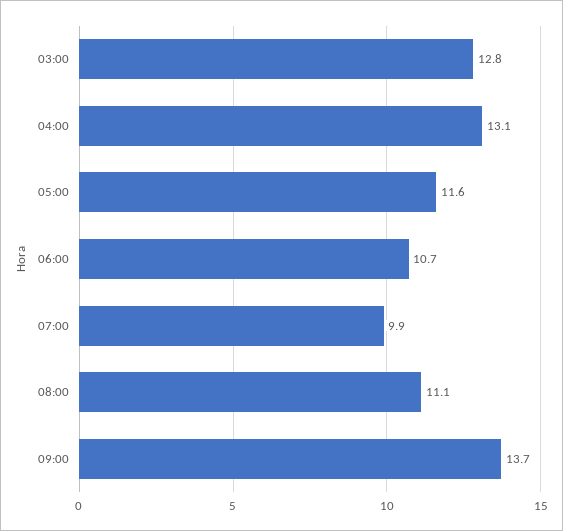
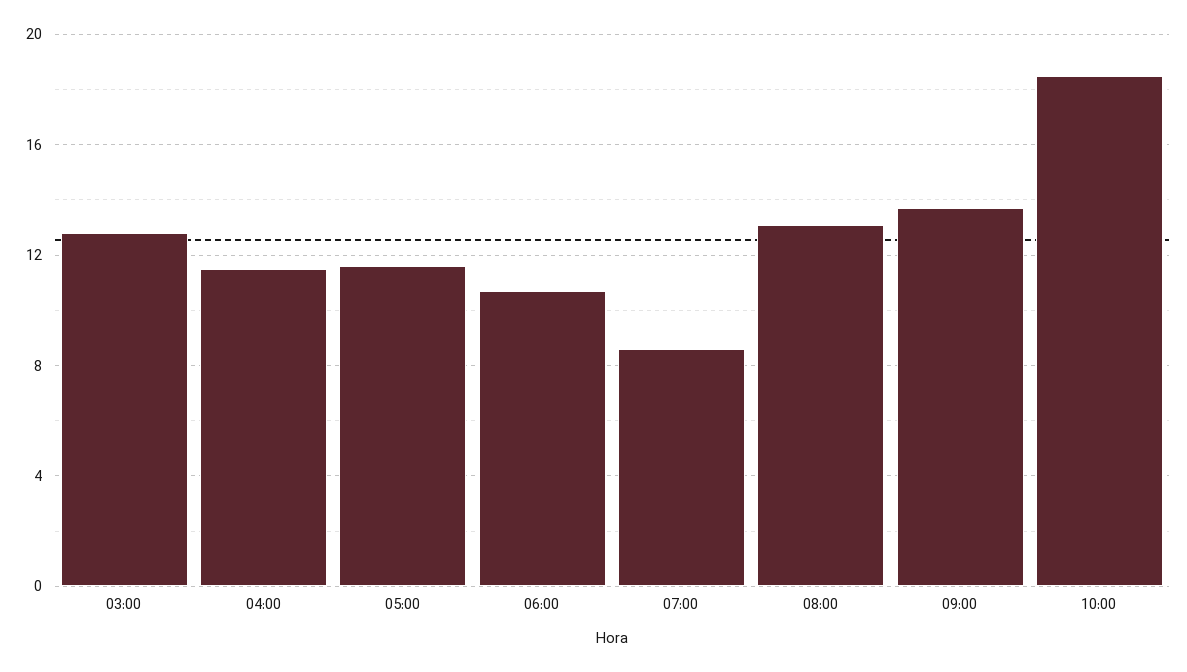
04:00: 13.1 -> 11.5
07:00: 9.9 -> 8.5
08:00: 11.1 -> 13
10:00: none -> 18.5

